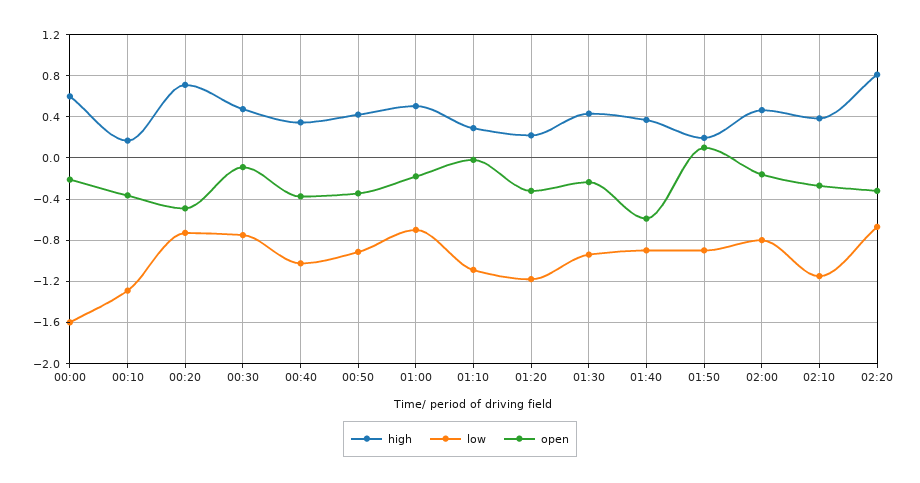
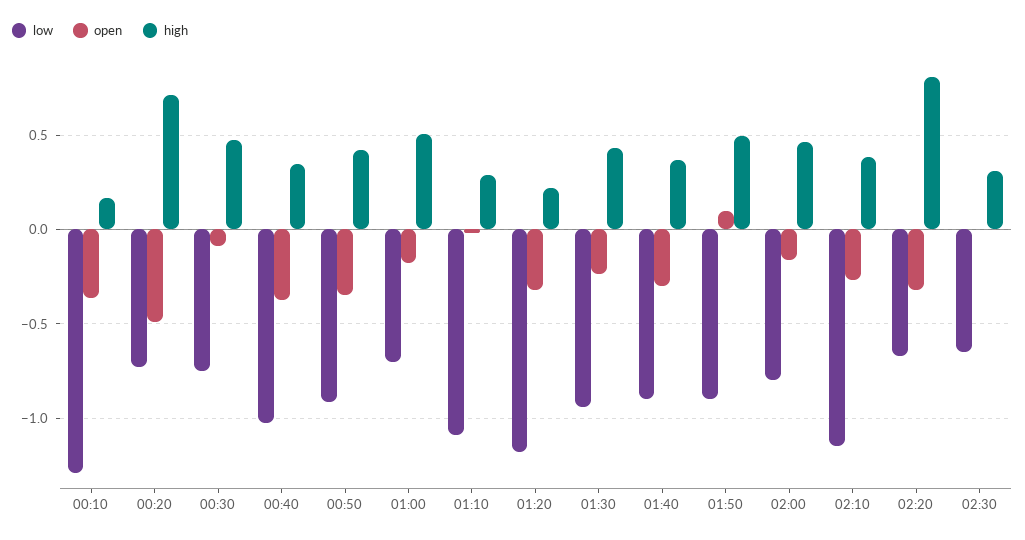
high, 00:00: 0.6 -> none
low, 00:00: -1.6 -> none
open, 00:00: -0.2 -> none
open, 01:40: -0.6 -> -0.3
high, 01:50: 0.2 -> 0.5
low, 02:30: none -> -0.65
open, 02:30: none -> 0
high, 02:30: none -> 0.3

